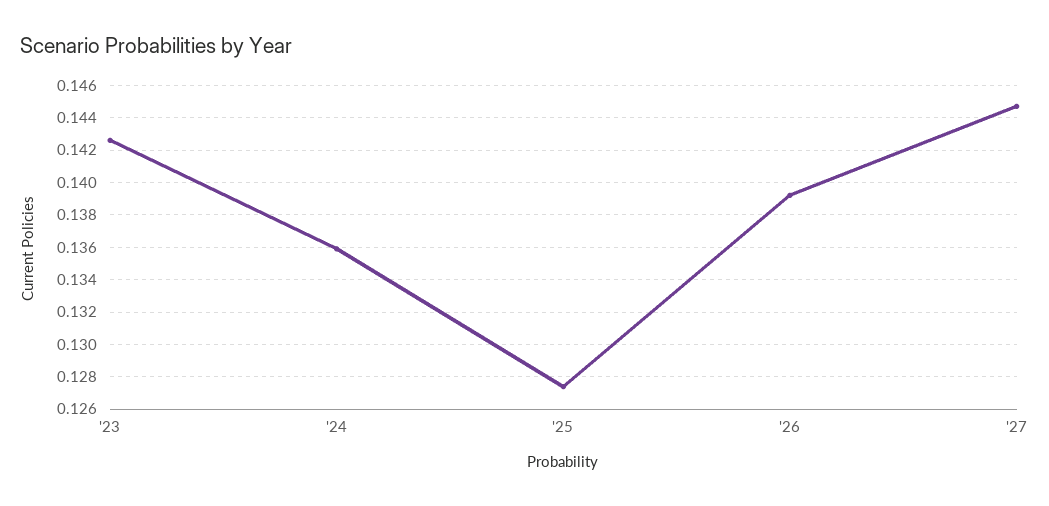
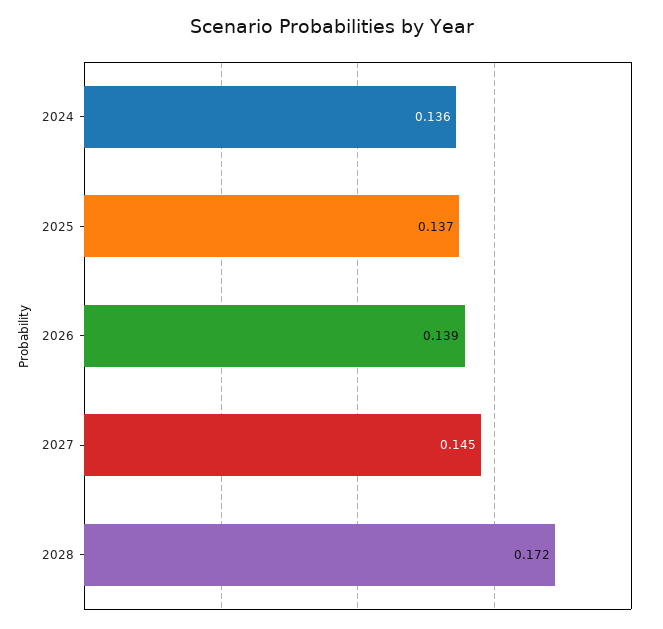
'23: 0.1425 -> none
'25: 0.1275 -> 0.137
2028: none -> 0.172

